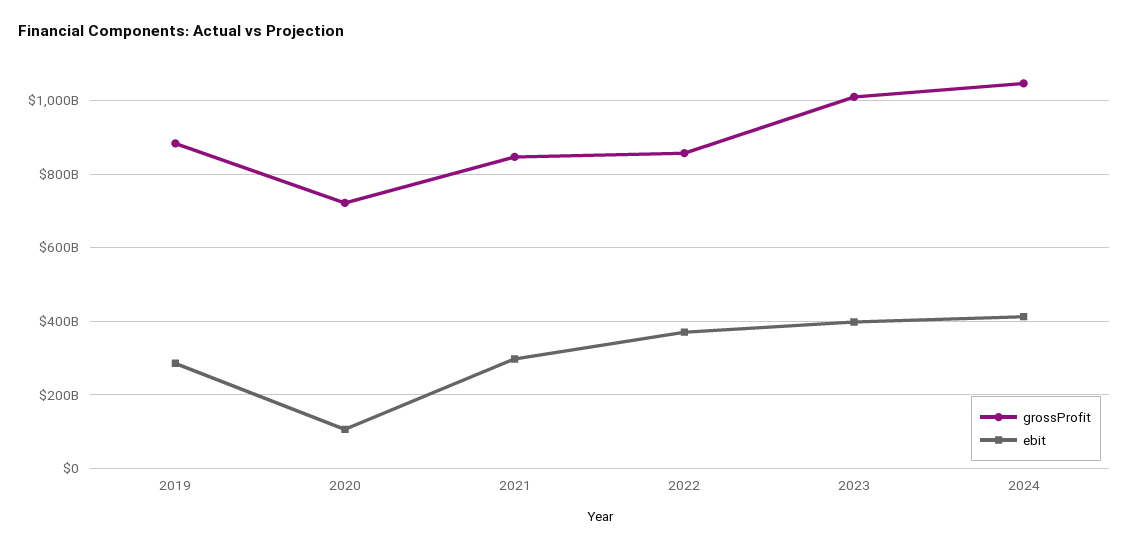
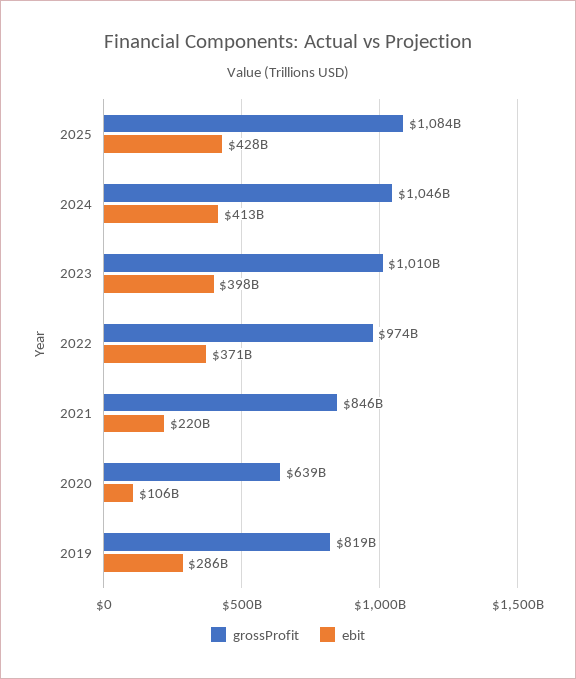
grossProfit, 2019: 880000000000 -> 819000000000
grossProfit, 2020: 720000000000 -> 639000000000
ebit, 2021: 300000000000 -> 220000000000
grossProfit, 2022: 860000000000 -> 974000000000
grossProfit, 2025: none -> 1084000000000
ebit, 2025: none -> 428000000000

